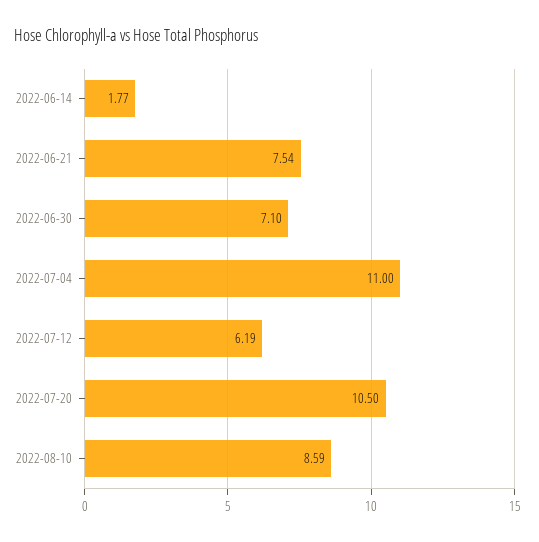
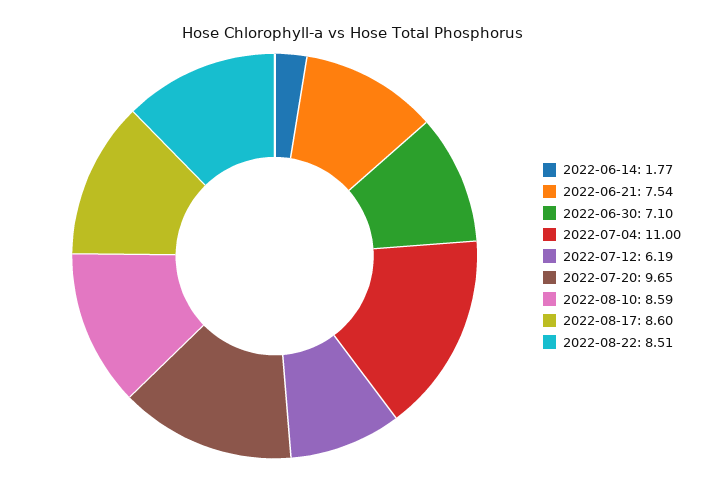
2022-07-20: 10.5 -> 9.65
2022-08-17: none -> 8.6
2022-08-22: none -> 8.51

